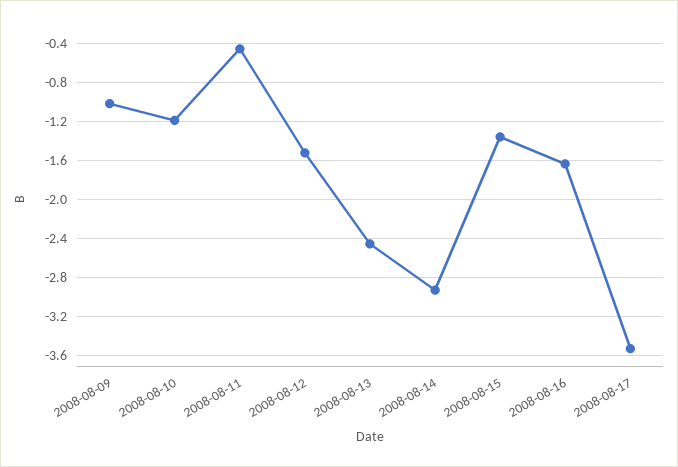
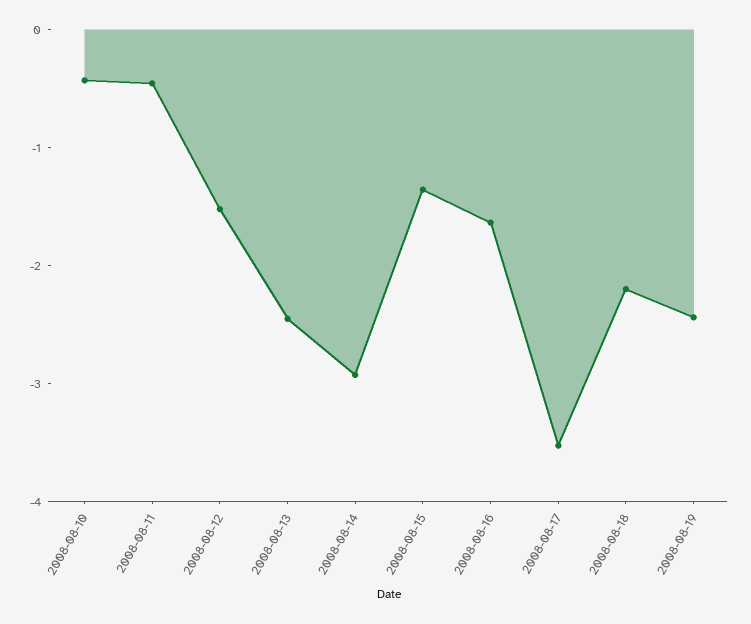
2008-08-09: -1 -> none
2008-08-10: -1.2 -> -0.4
2008-08-18: none -> -2.2
2008-08-19: none -> -2.4

